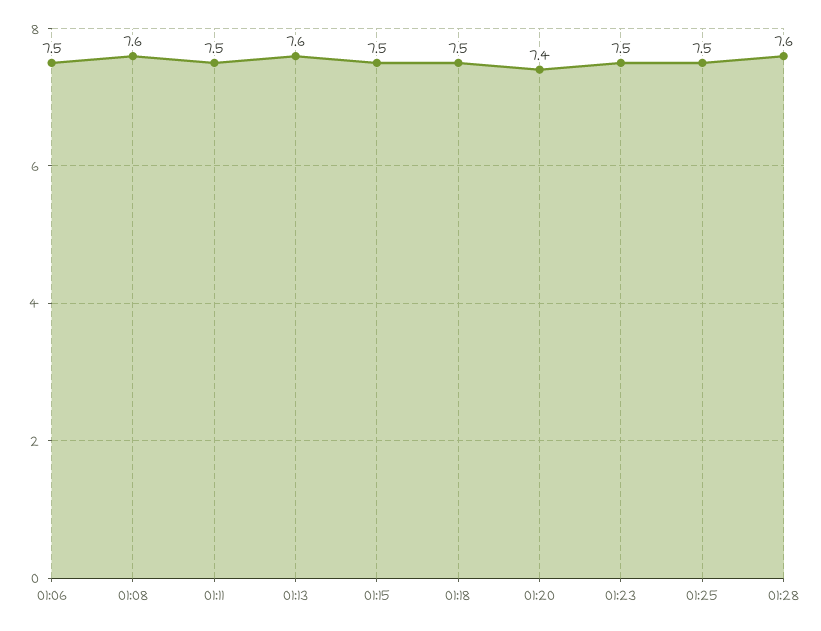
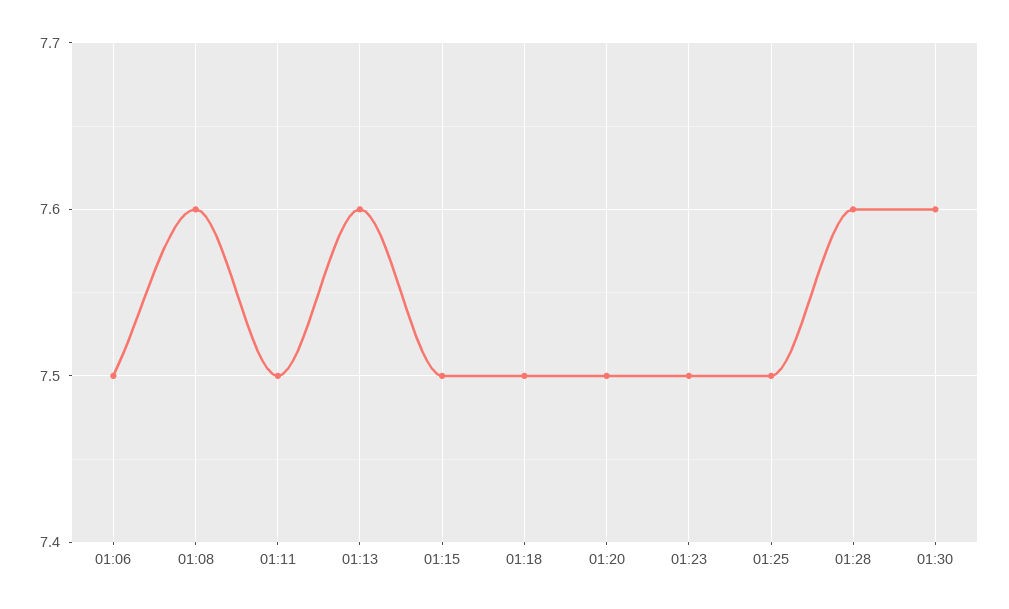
01:20: 7.4 -> 7.5
01:30: none -> 7.6

